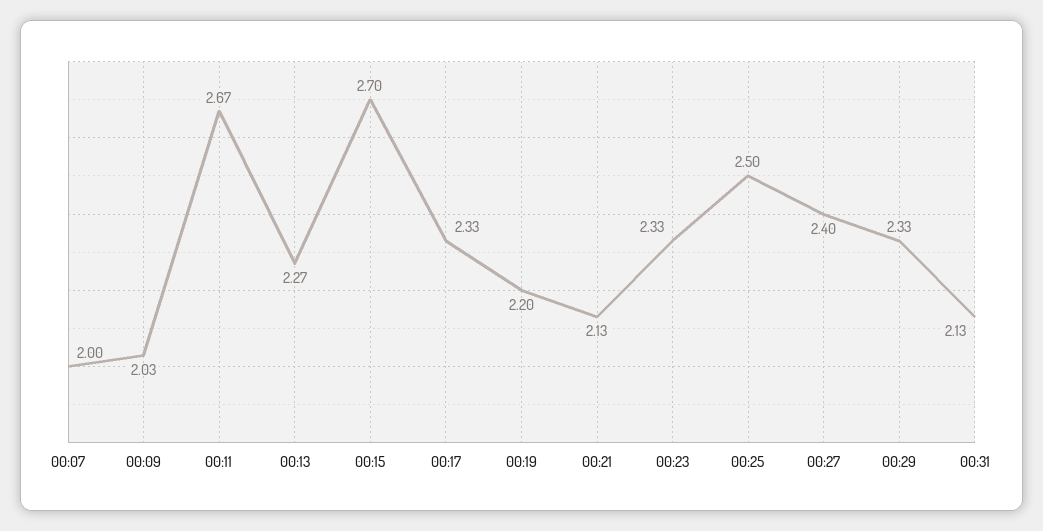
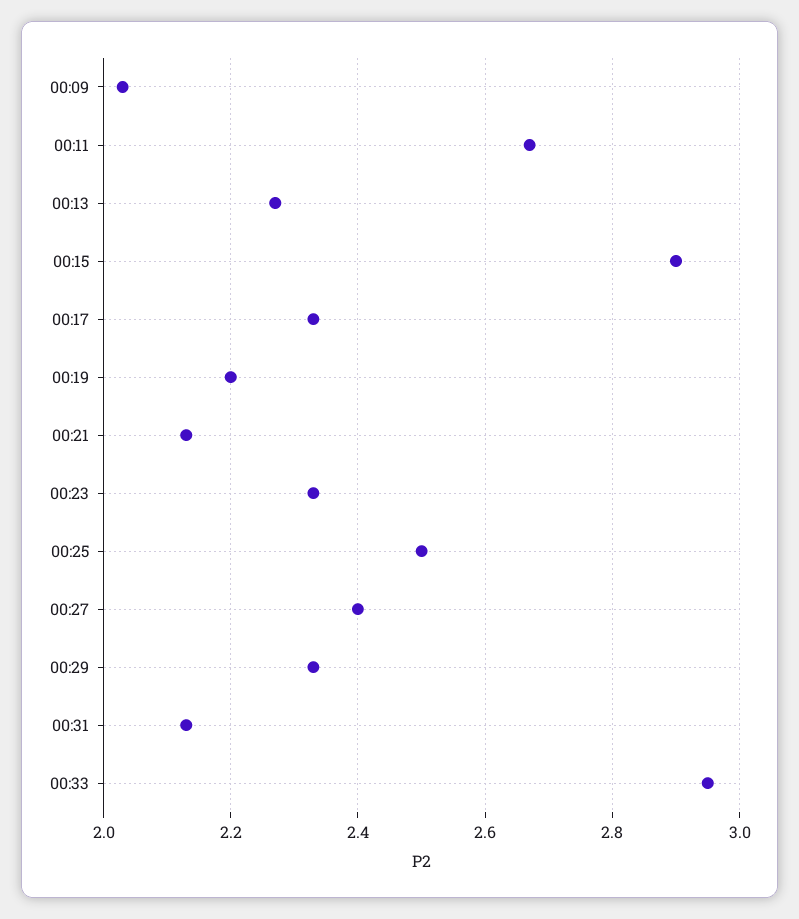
00:07: 2 -> none
00:15: 2.7 -> 2.9
00:33: none -> 2.95

